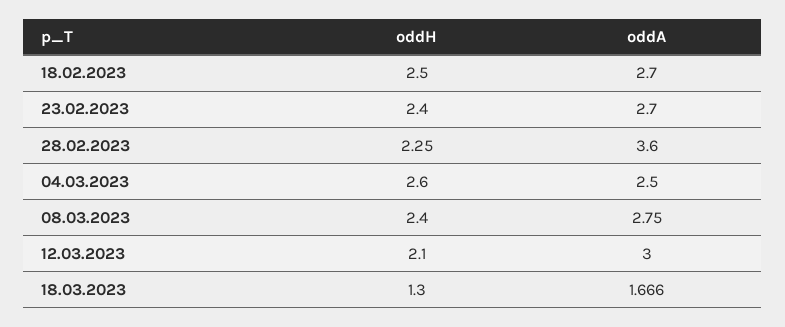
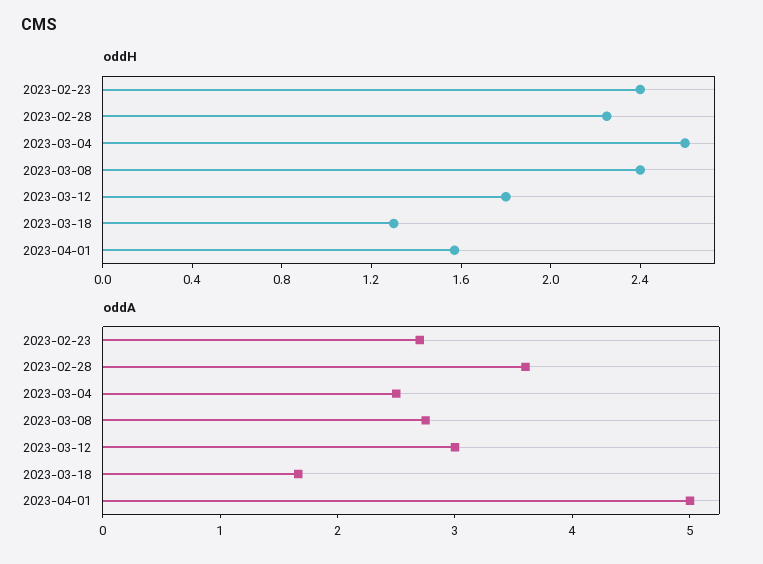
oddH, 18.02.2023: 2.5 -> none
oddA, 18.02.2023: 2.7 -> none
oddH, 12.03.2023: 2.1 -> 1.8
oddH, 2023-04-01: none -> 1.6
oddA, 2023-04-01: none -> 5

